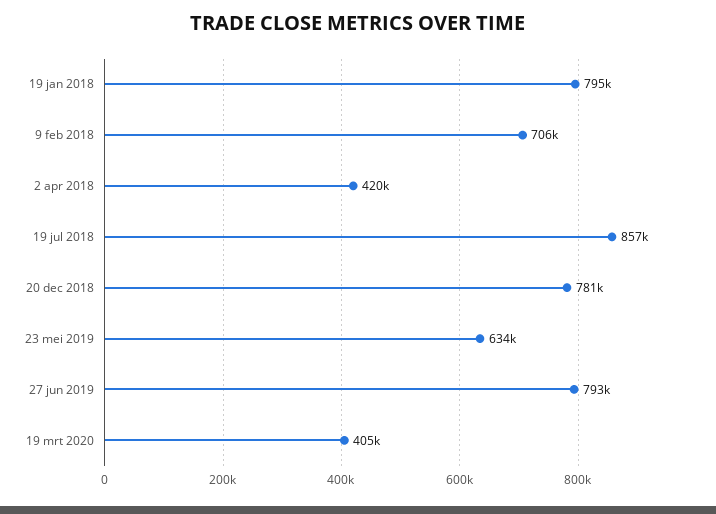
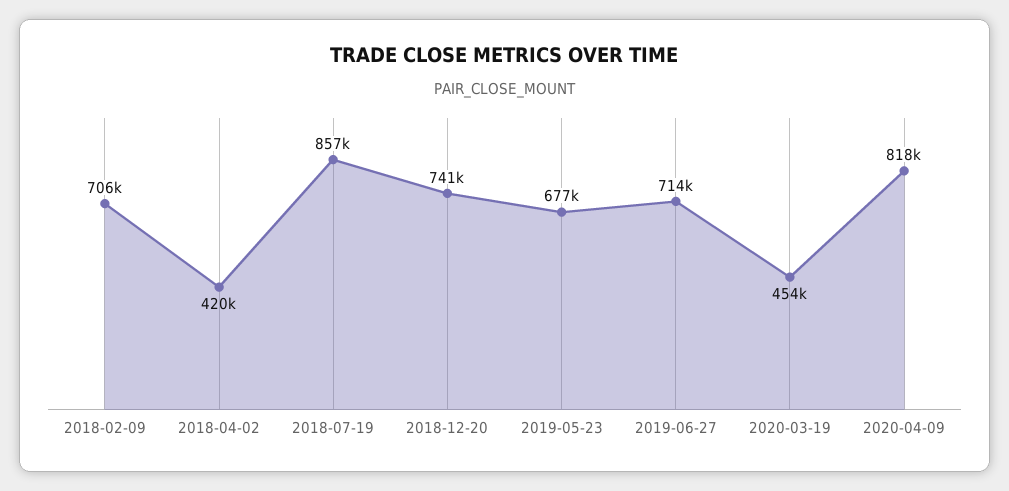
19 jan 2018: 795000 -> none
20 dec 2018: 781000 -> 741000
23 mei 2019: 634000 -> 677000
27 jun 2019: 793000 -> 714000
19 mrt 2020: 405000 -> 454000
2020-04-09: none -> 818000

